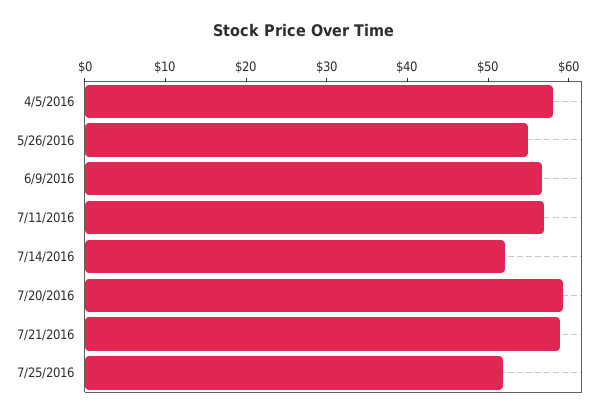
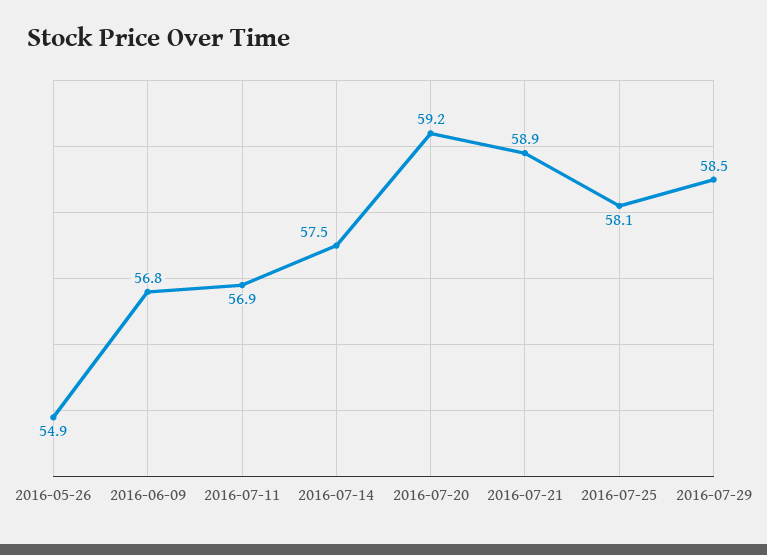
4/5/2016: 58 -> none
7/14/2016: 52 -> 57.5
7/25/2016: 52 -> 58.1
2016-07-29: none -> 58.5

